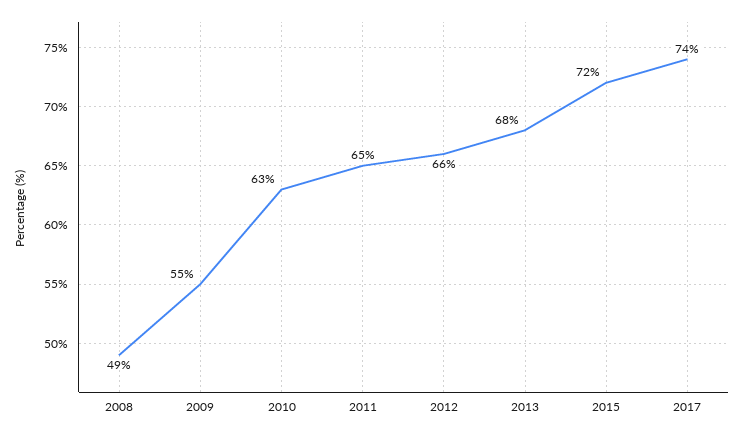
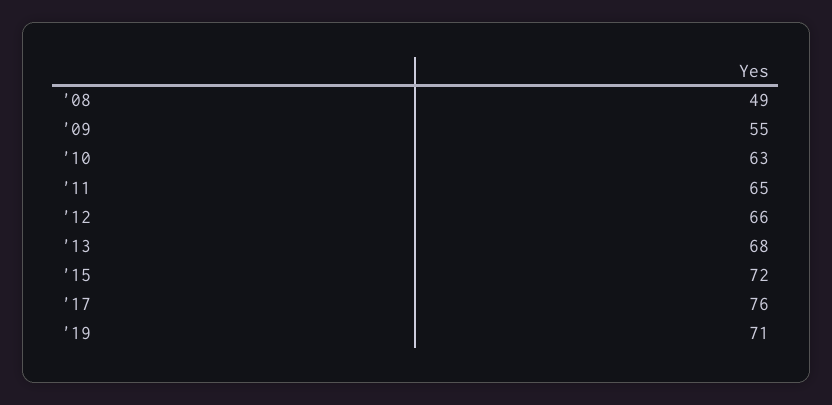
2017: 74 -> 76
'19: none -> 71

